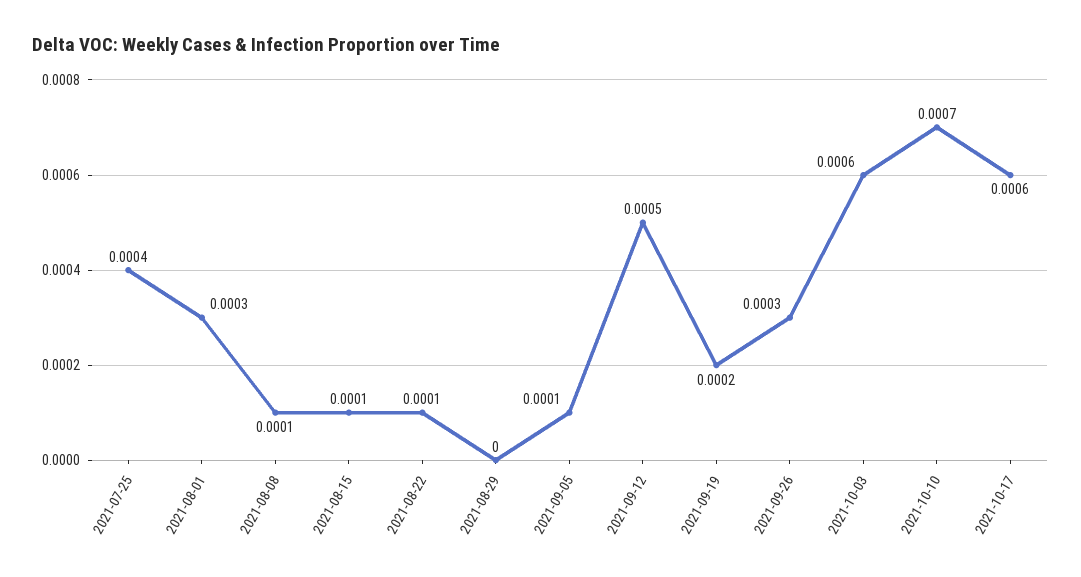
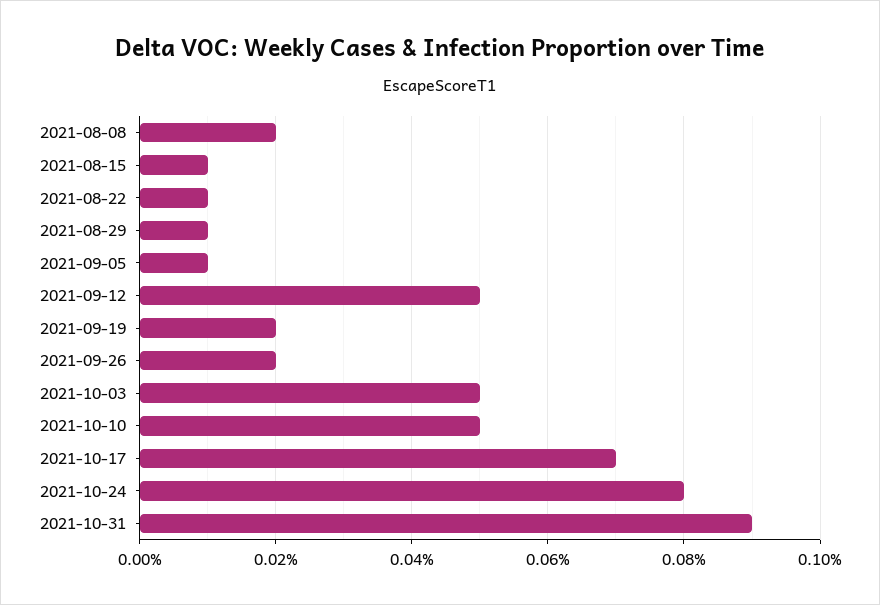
2021-07-25: 0.0004 -> none
2021-08-01: 0.0003 -> none
2021-08-08: 0.0001 -> 0.0002
2021-08-29: 0 -> 0.0001
2021-09-26: 0.0003 -> 0.0002
2021-10-03: 0.0006 -> 0.0005
2021-10-10: 0.0007 -> 0.0005
2021-10-17: 0.0006 -> 0.0007
2021-10-24: none -> 0.0008
2021-10-31: none -> 0.0009

